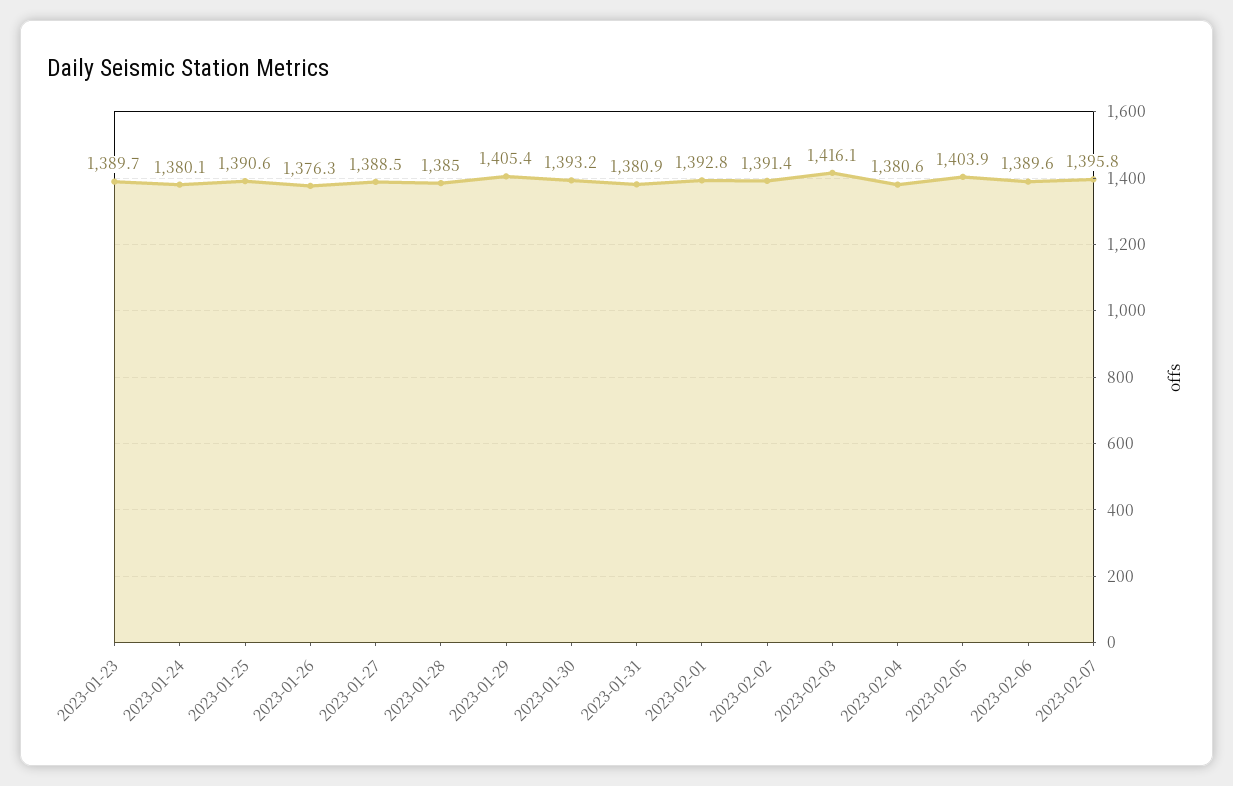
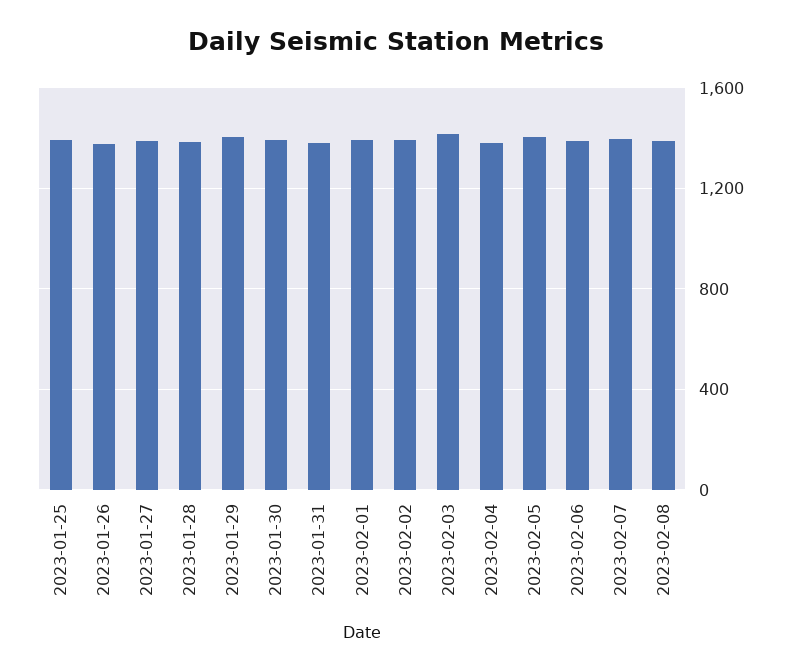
2023-01-23: 1389.7 -> none
2023-01-24: 1380.1 -> none
2023-02-08: none -> 1400

